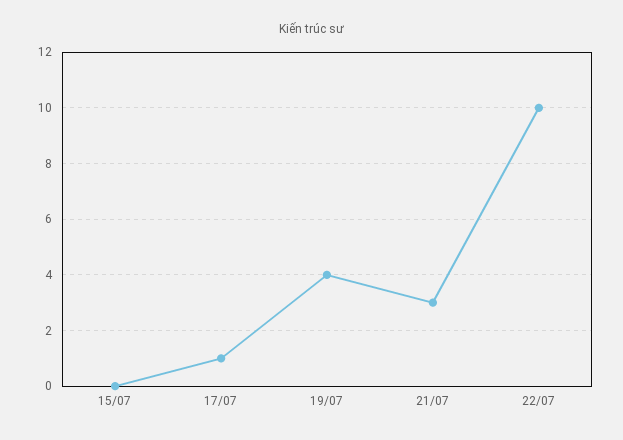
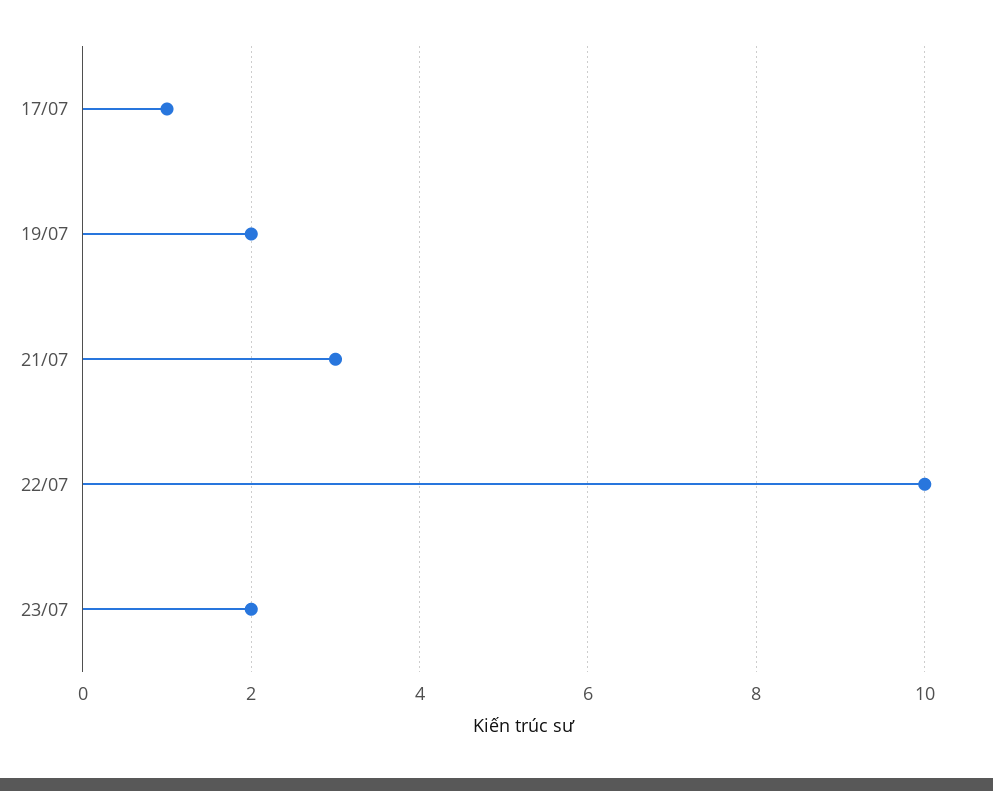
15/07: 0 -> none
19/07: 4 -> 2
23/07: none -> 2

